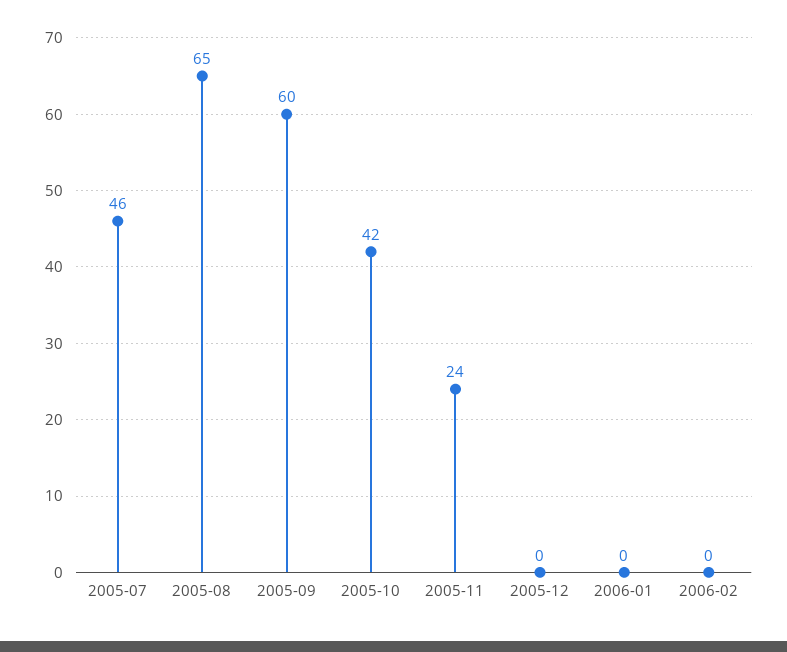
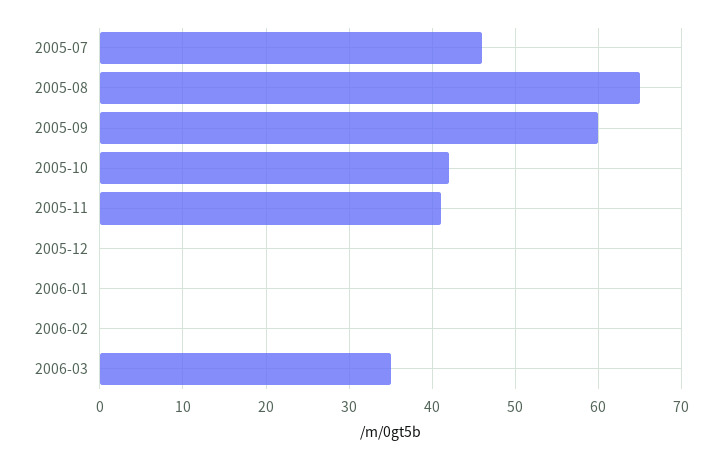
2005-11: 24 -> 41
2006-03: none -> 35

